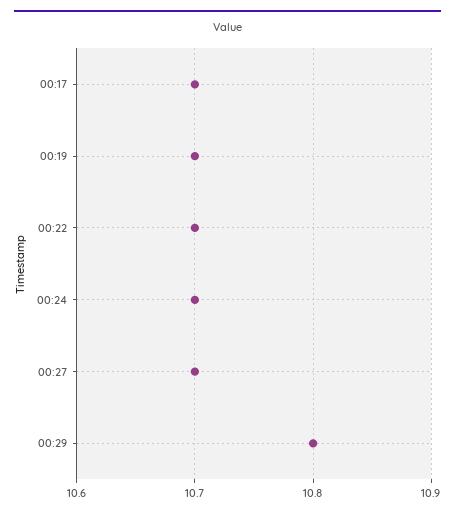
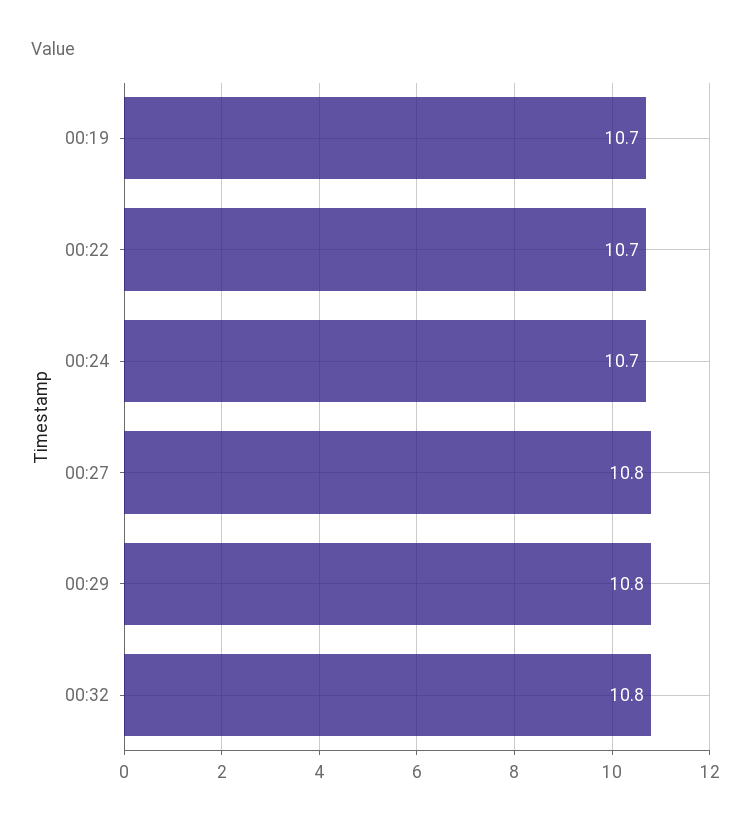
00:17: 10.7 -> none
00:27: 10.7 -> 10.8
00:32: none -> 10.8

